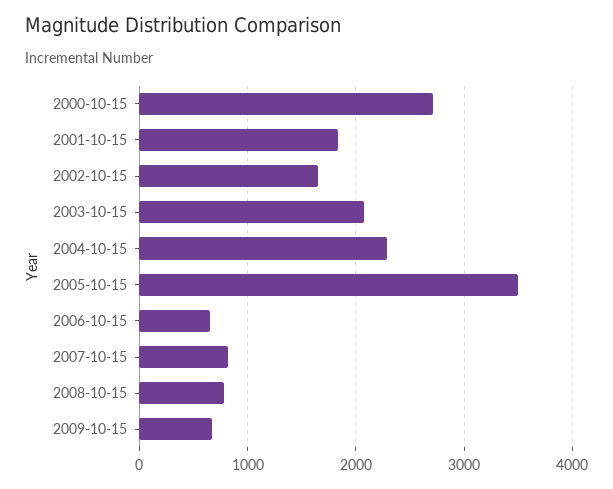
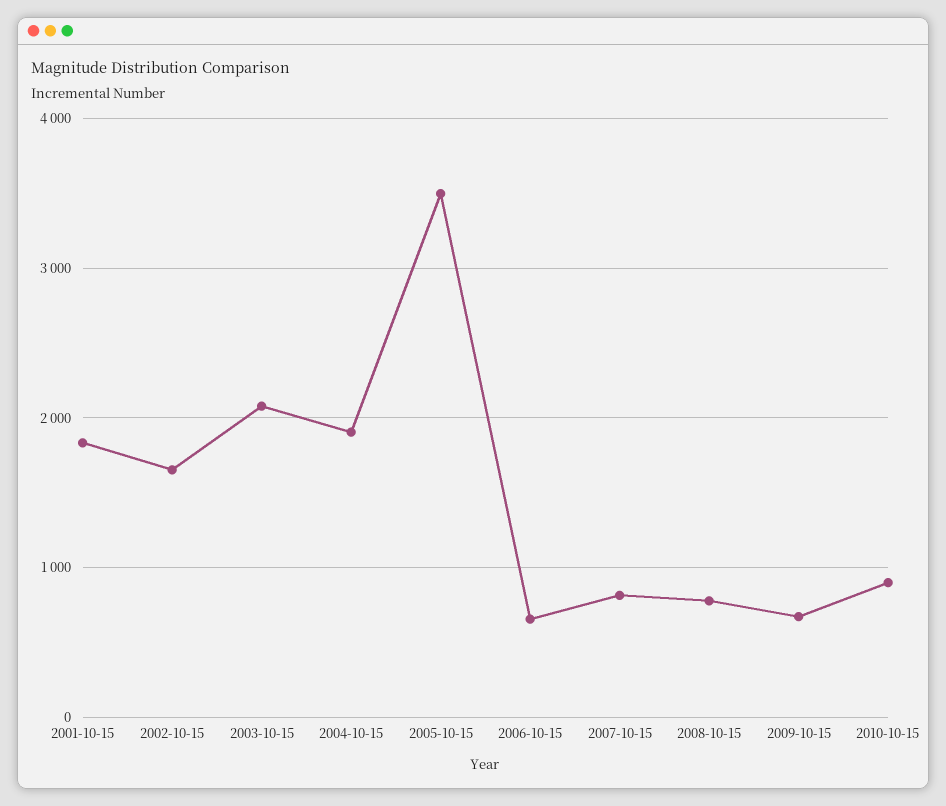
2000-10-15: 2700 -> none
2004-10-15: 2300 -> 1900
2010-10-15: none -> 900

